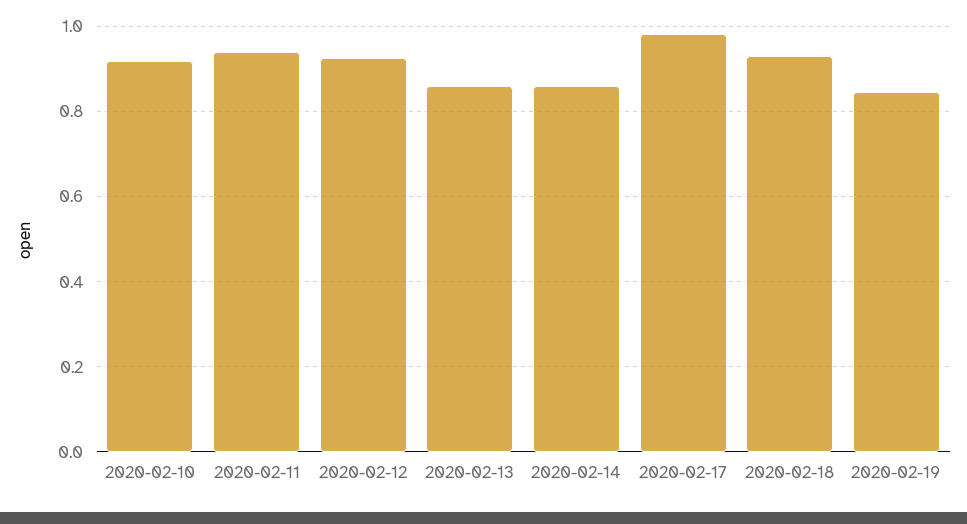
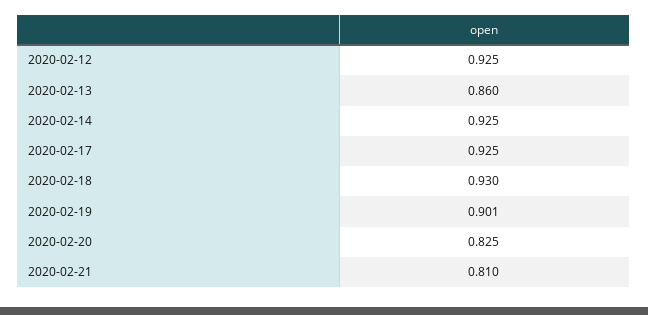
2020-02-10: 0.92 -> none
2020-02-11: 0.94 -> none
2020-02-14: 0.86 -> 0.925
2020-02-17: 0.98 -> 0.925
2020-02-19: 0.84 -> 0.901
2020-02-20: none -> 0.825
2020-02-21: none -> 0.81

